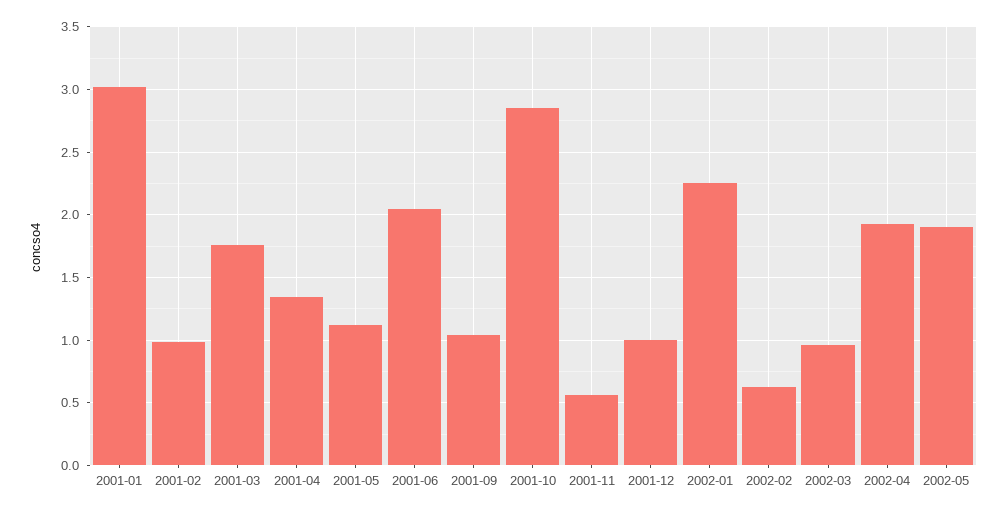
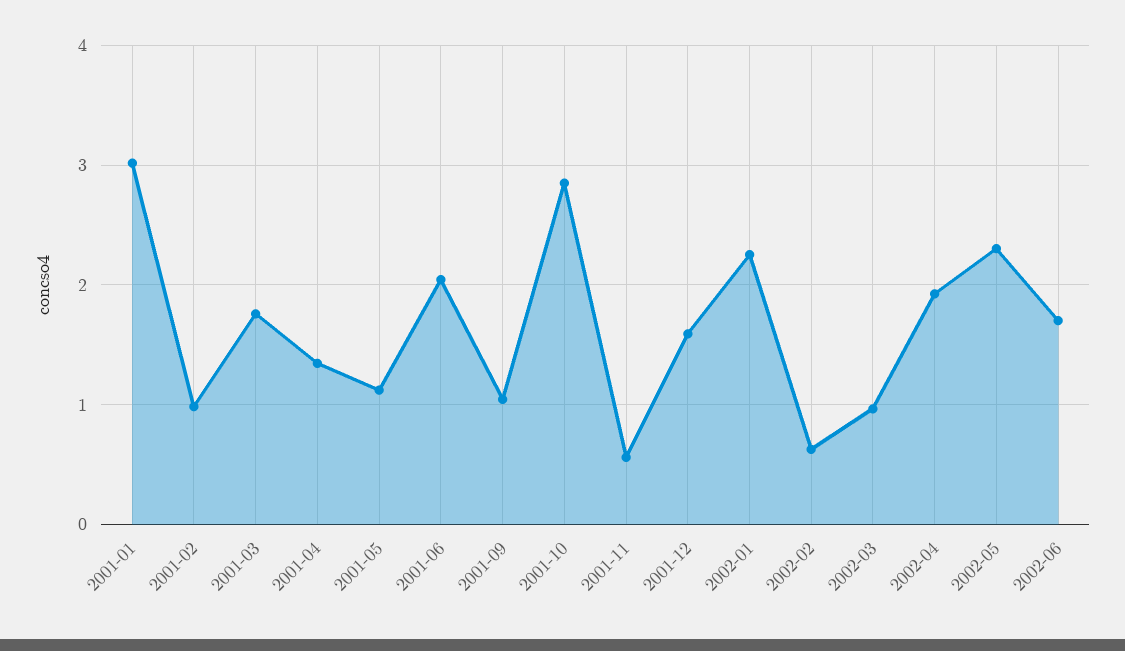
2001-12: 1 -> 1.6
2002-05: 1.9 -> 2.3
2002-06: none -> 1.7

